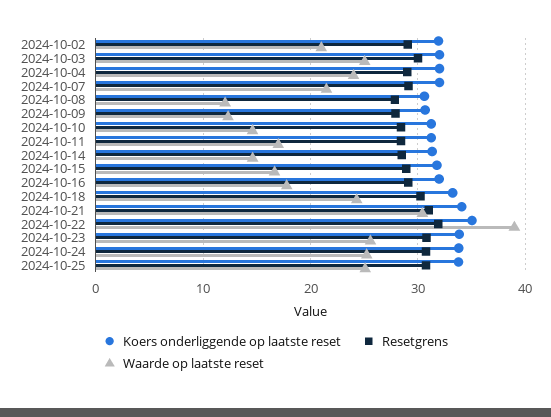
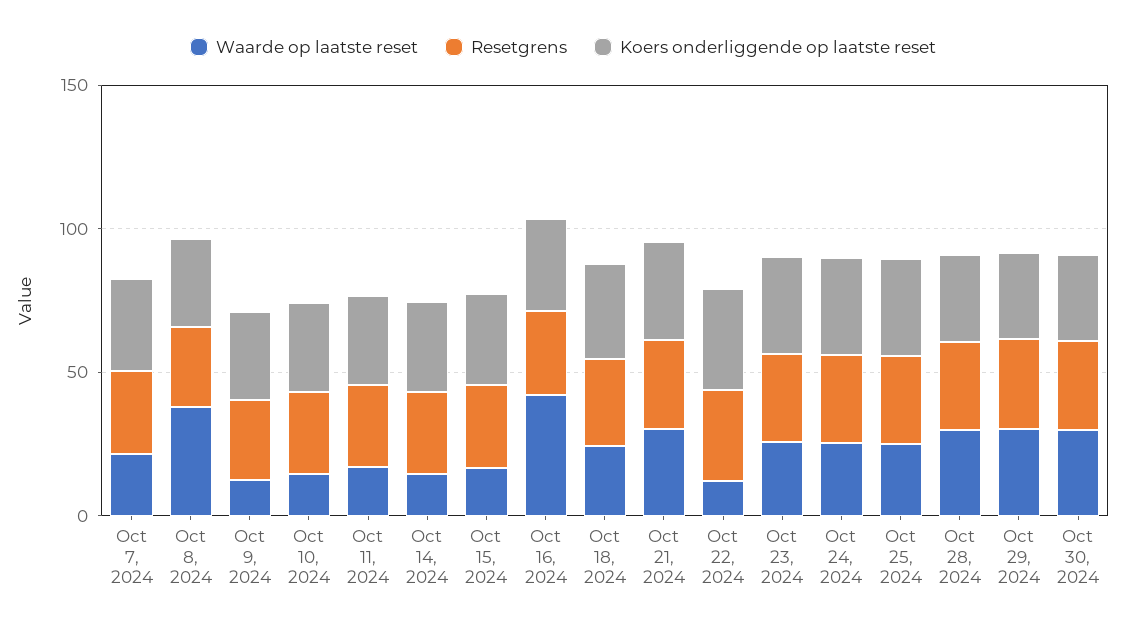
Koers onderliggende op laatste reset, 2024-10-02: 32 -> none
Resetgrens, 2024-10-02: 29 -> none
Waarde op laatste reset, 2024-10-02: 21 -> none
Koers onderliggende op laatste reset, 2024-10-03: 32 -> none
Resetgrens, 2024-10-03: 30 -> none
Waarde op laatste reset, 2024-10-03: 25 -> none
Koers onderliggende op laatste reset, 2024-10-04: 32 -> none
Resetgrens, 2024-10-04: 29 -> none
Waarde op laatste reset, 2024-10-04: 24 -> none
Waarde op laatste reset, 2024-10-08: 12 -> 40
Waarde op laatste reset, 2024-10-16: 18 -> 40
Waarde op laatste reset, 2024-10-22: 39 -> 10
Waarde op laatste reset, Oct 28, 2024: none -> 30
Resetgrens, Oct 28, 2024: none -> 30
Koers onderliggende op laatste reset, Oct 28, 2024: none -> 30
Waarde op laatste reset, Oct 29, 2024: none -> 30
Resetgrens, Oct 29, 2024: none -> 30
Koers onderliggende op laatste reset, Oct 29, 2024: none -> 30
Waarde op laatste reset, Oct 30, 2024: none -> 30
Resetgrens, Oct 30, 2024: none -> 30
Koers onderliggende op laatste reset, Oct 30, 2024: none -> 30

